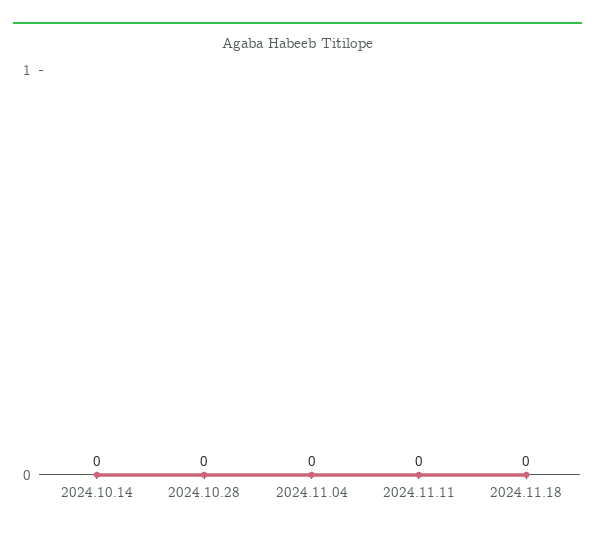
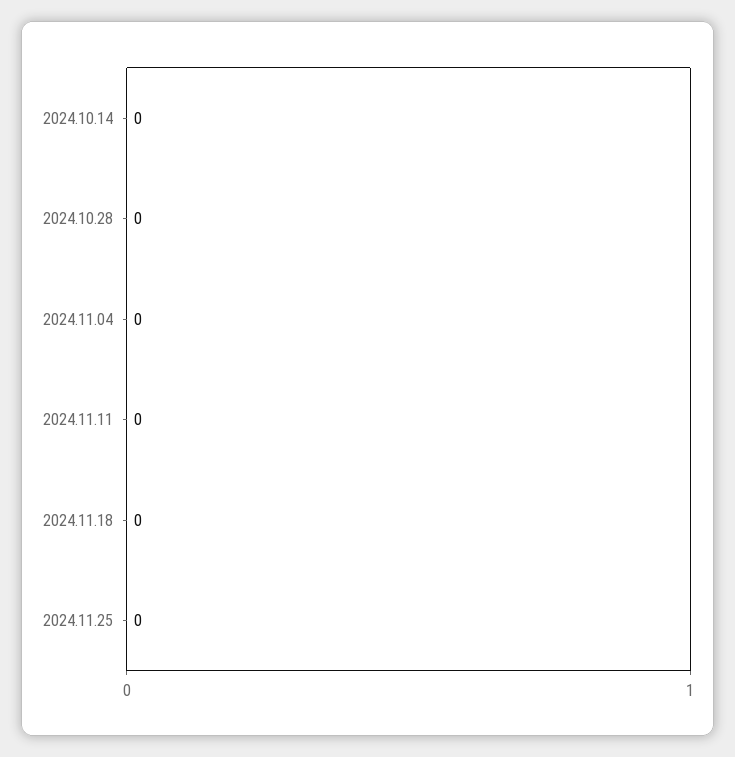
2024.11.25: none -> 0

